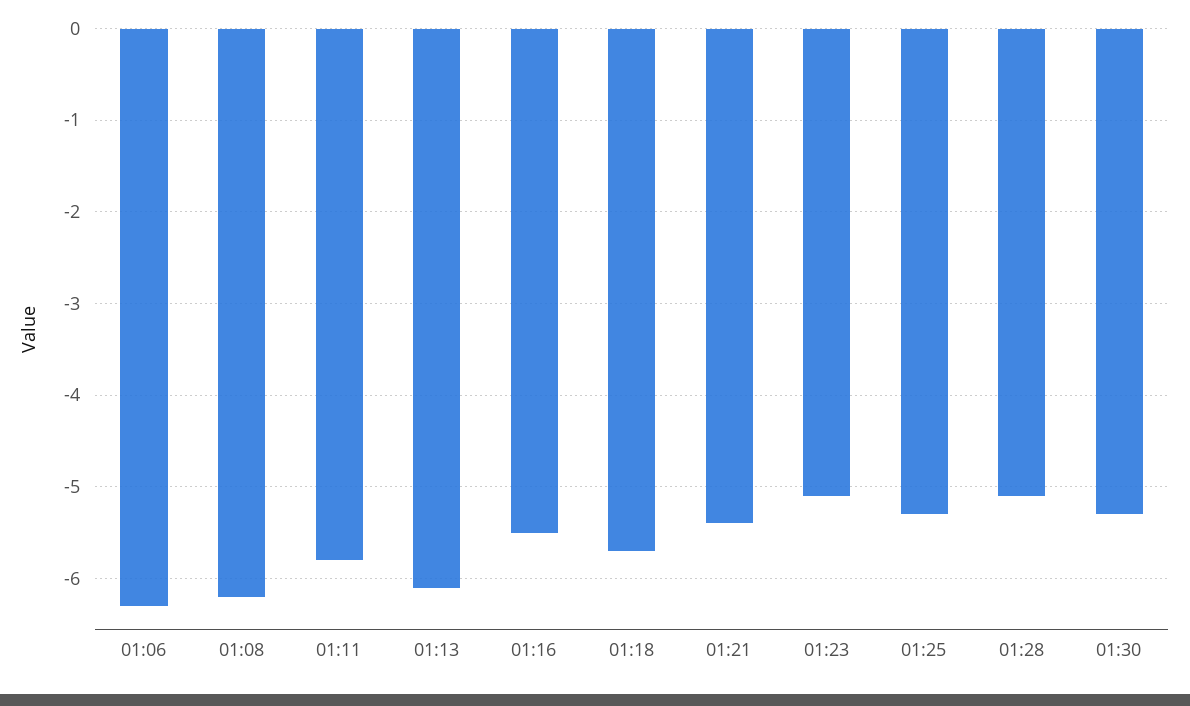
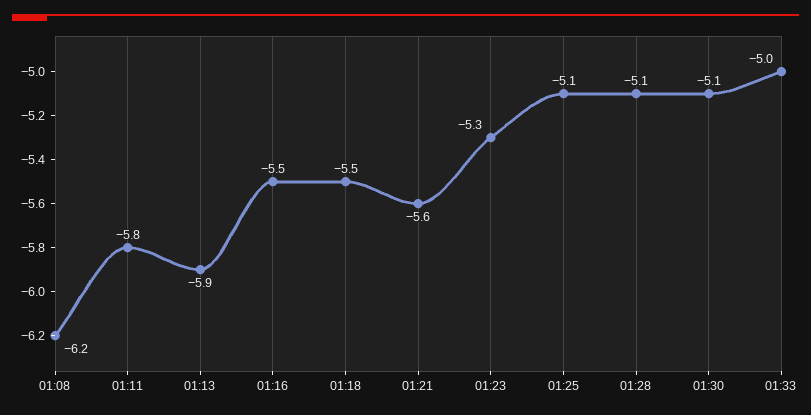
01:06: -6.3 -> none
01:13: -6.1 -> -5.9
01:18: -5.7 -> -5.5
01:21: -5.4 -> -5.6
01:23: -5.1 -> -5.3
01:25: -5.3 -> -5.1
01:30: -5.3 -> -5.1
01:33: none -> -5

